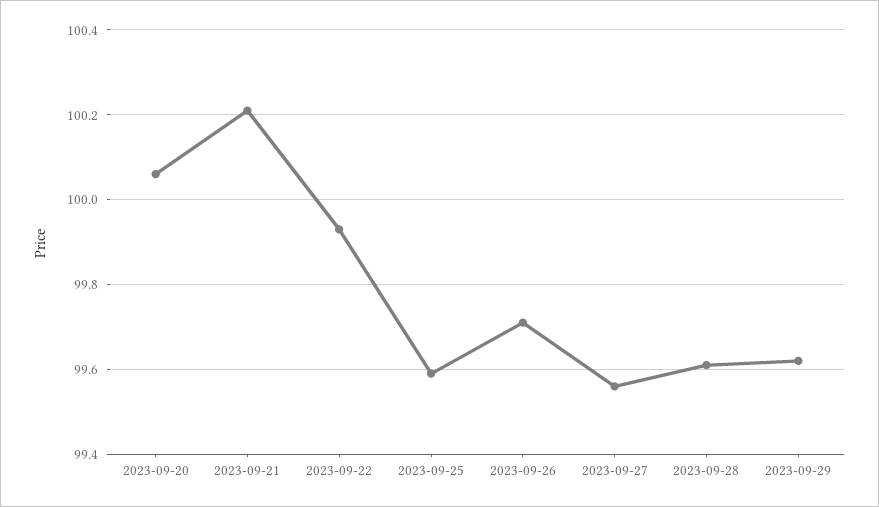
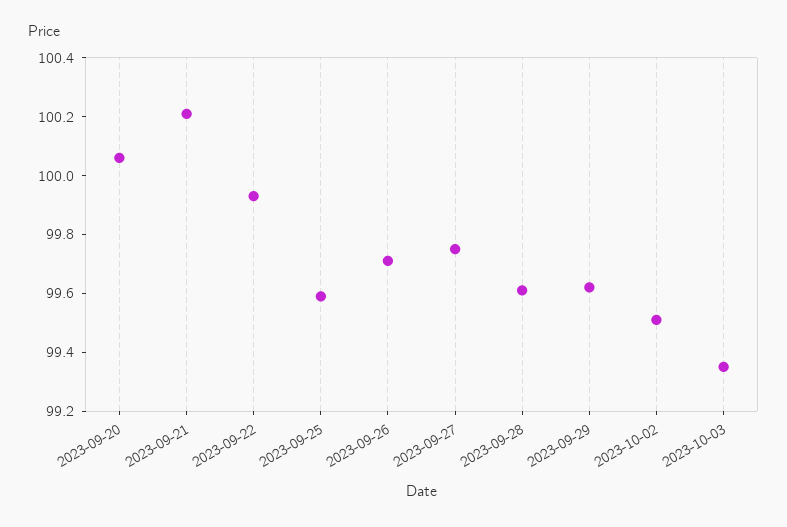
2023-09-27: 99.55 -> 99.75
2023-10-02: none -> 99.5
2023-10-03: none -> 99.35

